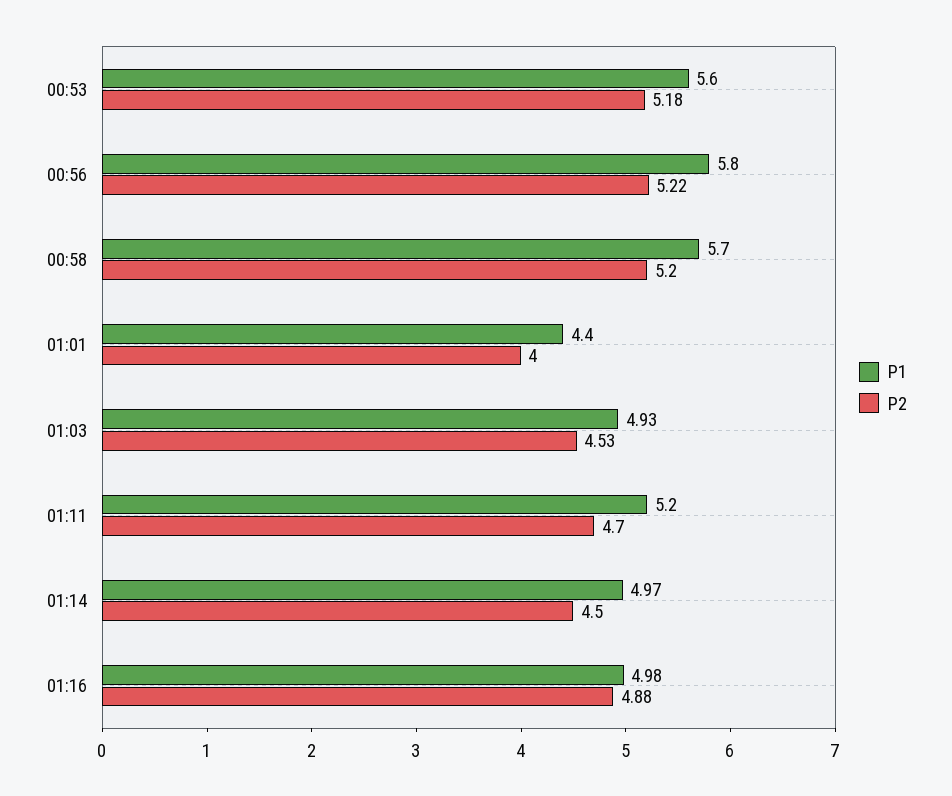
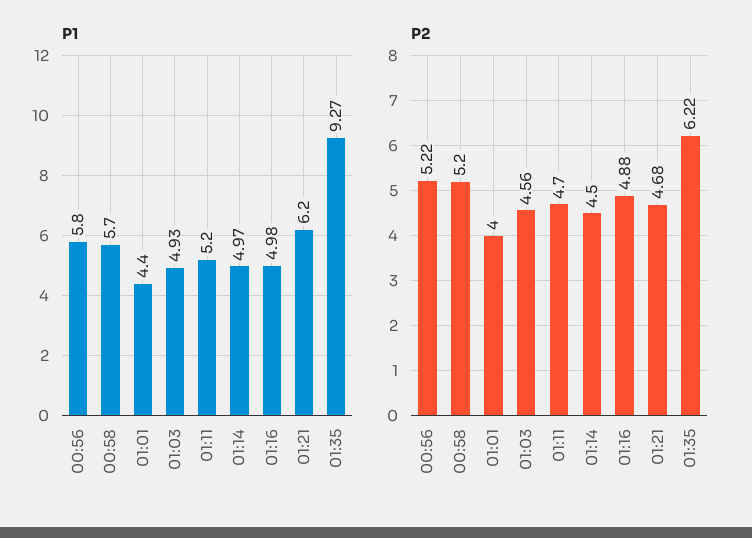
P1, 00:53: 5.6 -> none
P2, 00:53: 5.18 -> none
P2, 01:03: 4.53 -> 4.56
P1, 01:21: none -> 6.2
P1, 01:35: none -> 9.27
P2, 01:21: none -> 4.68
P2, 01:35: none -> 6.22

